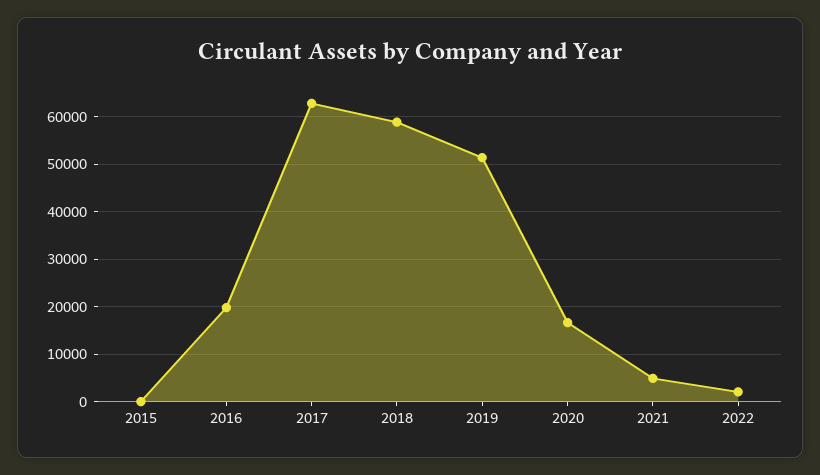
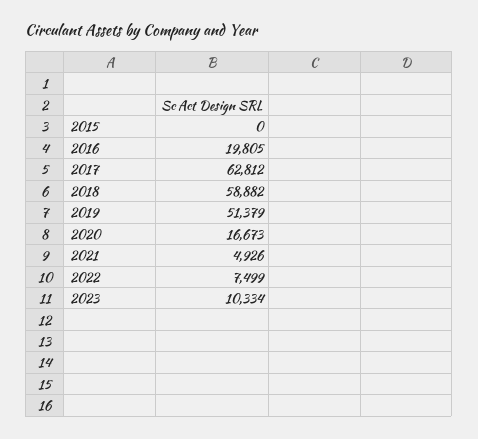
2022: 2000 -> 7499
2023: none -> 10334

